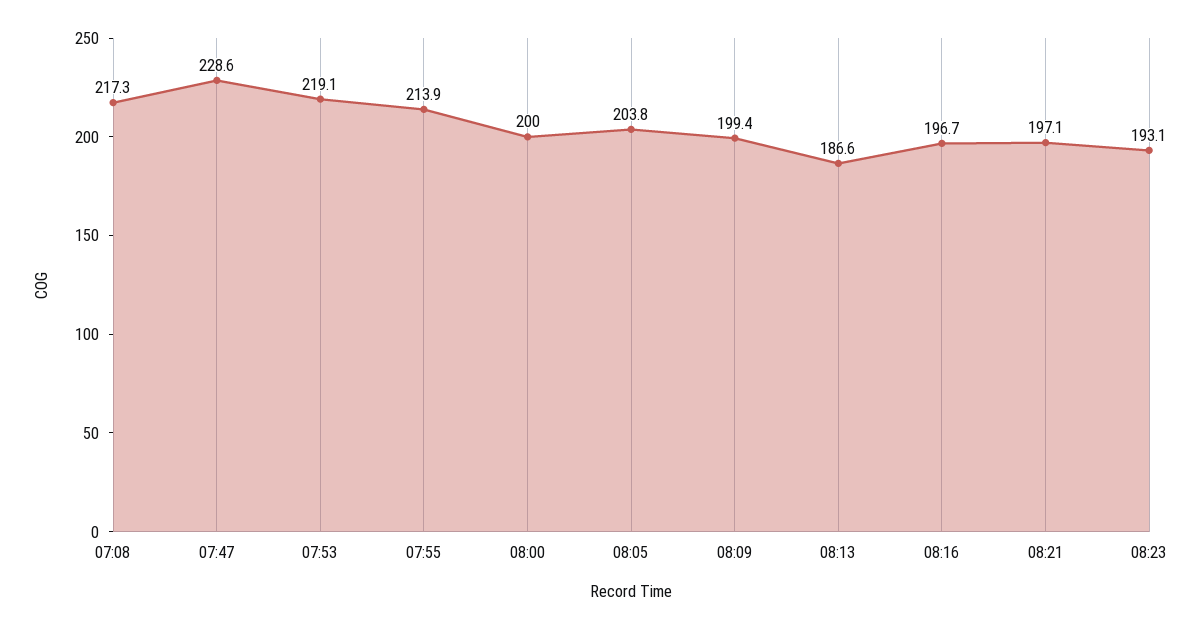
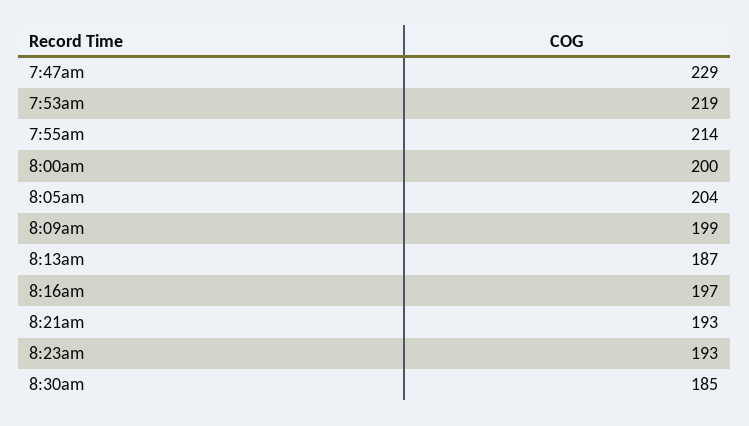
07:08: 217.3 -> none
08:21: 197.1 -> 193
8:30am: none -> 185

